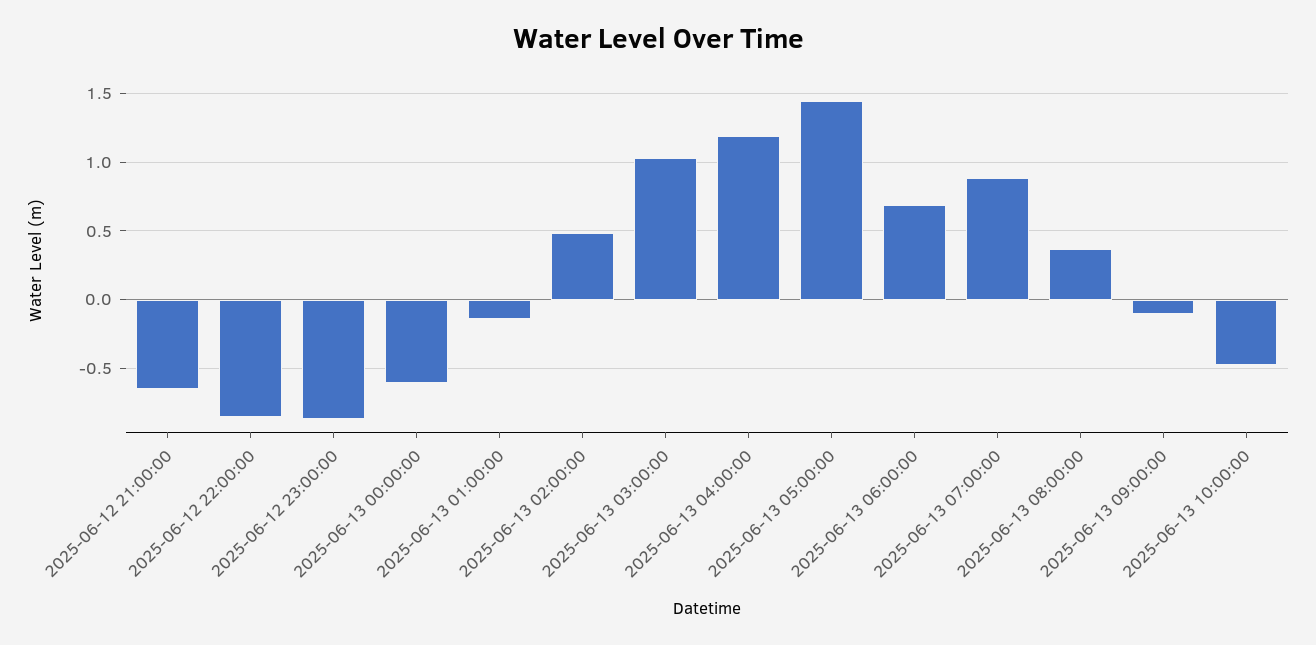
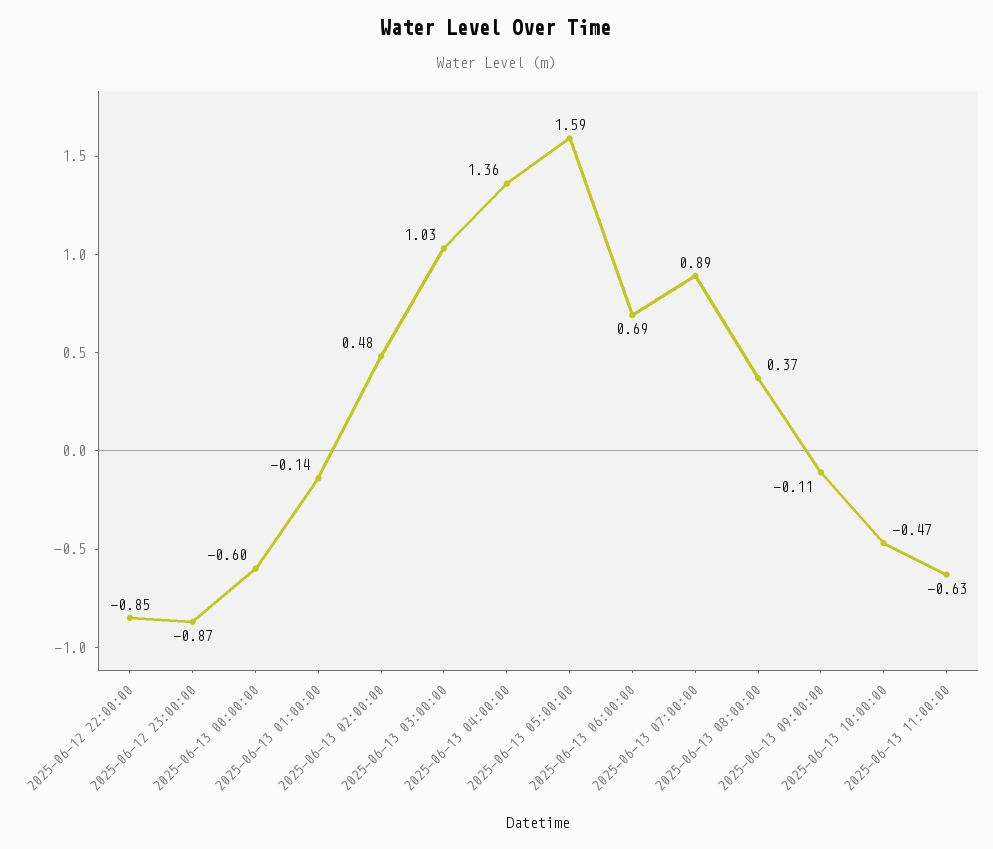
2025-06-12 21:00:00: -0.65 -> none
2025-06-13 04:00:00: 1.2 -> 1.36
2025-06-13 05:00:00: 1.45 -> 1.59
2025-06-13 11:00:00: none -> -0.63

